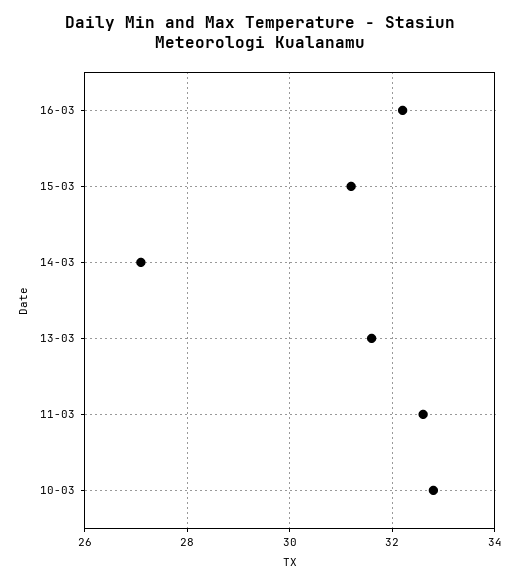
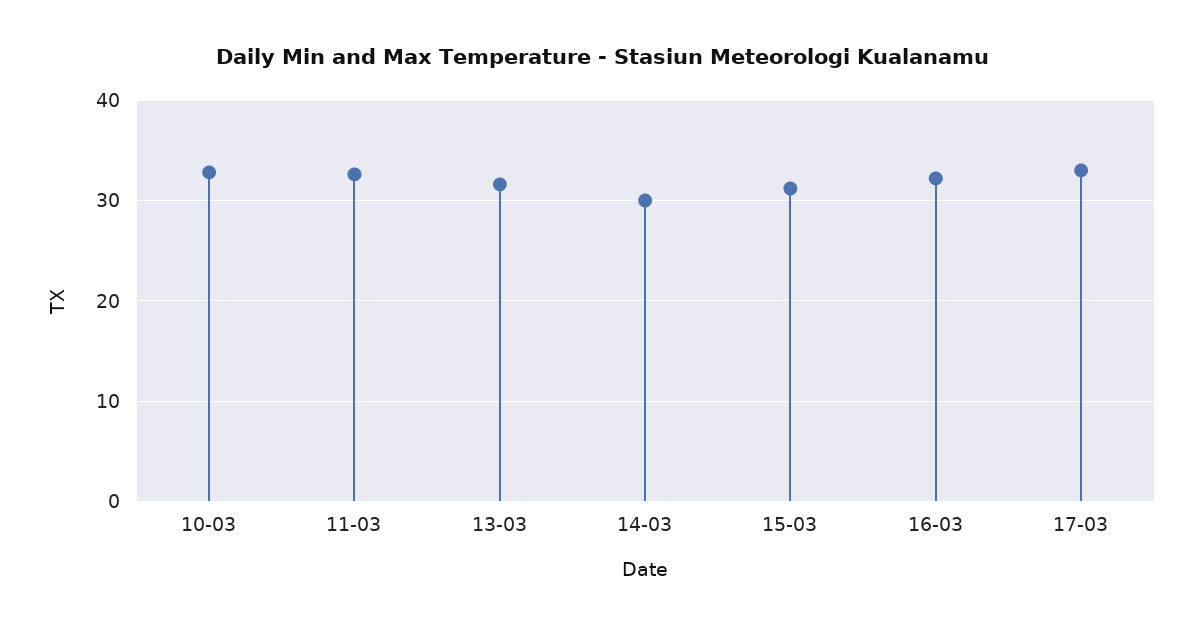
14-03: 27 -> 30
17-03: none -> 33

